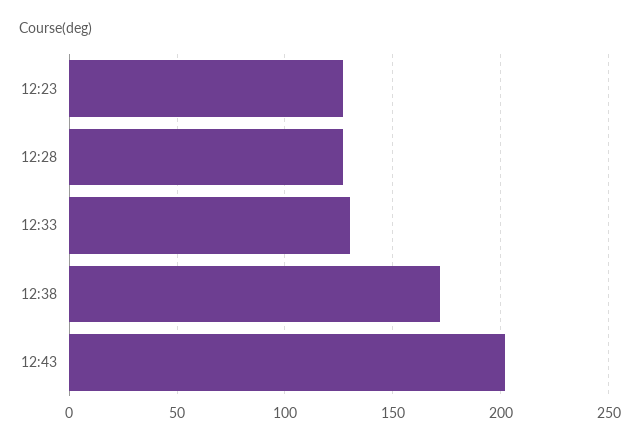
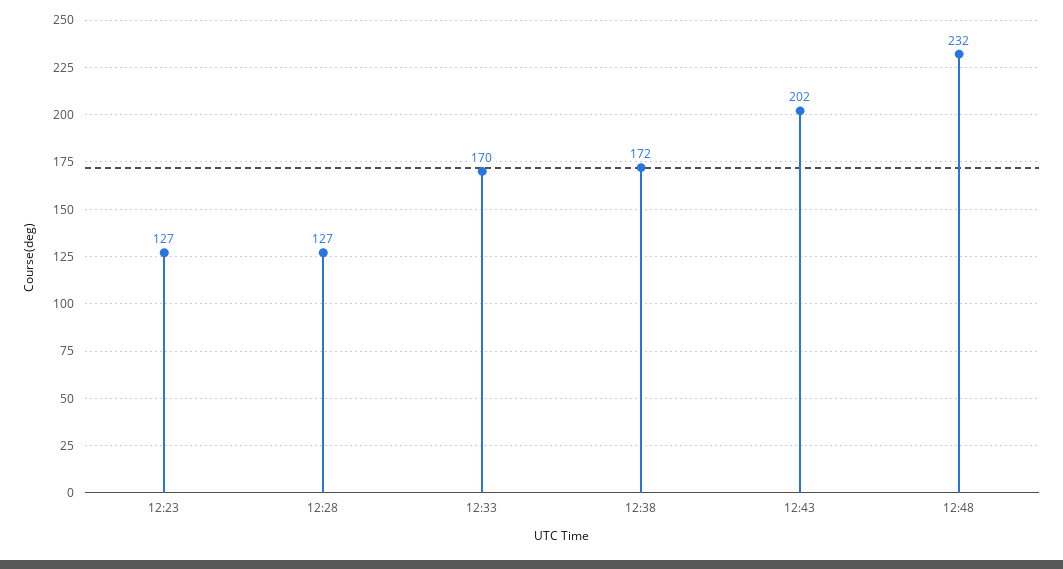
12:33: 130 -> 170
12:48: none -> 232

